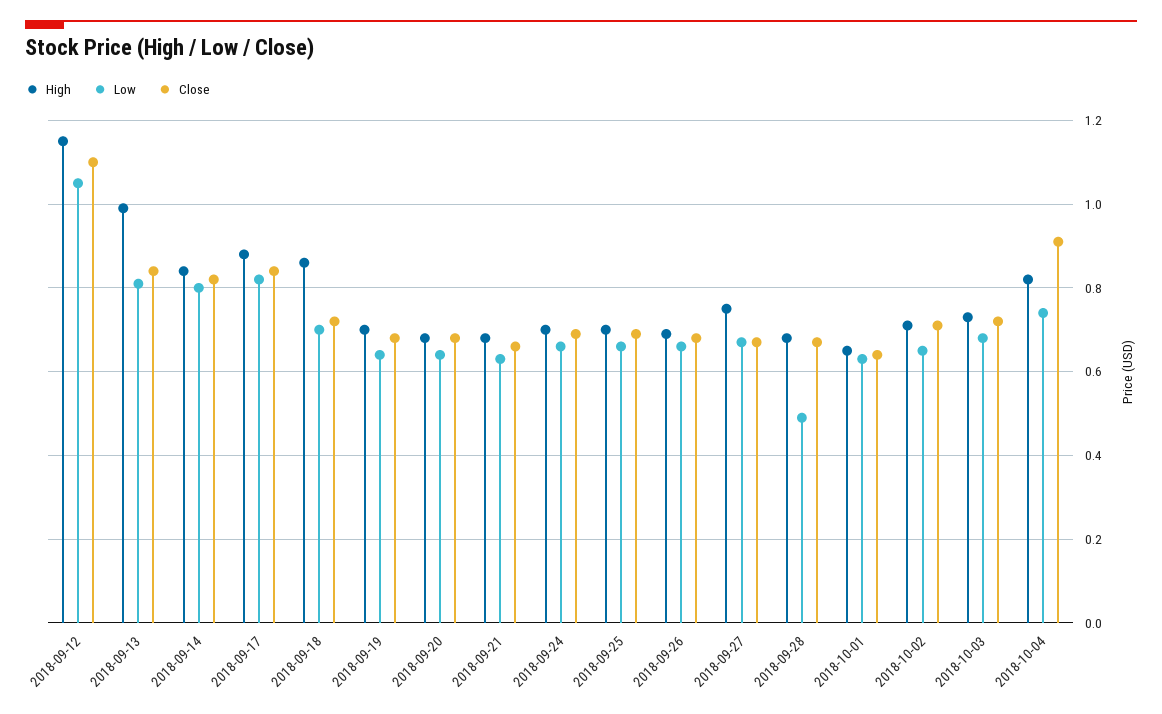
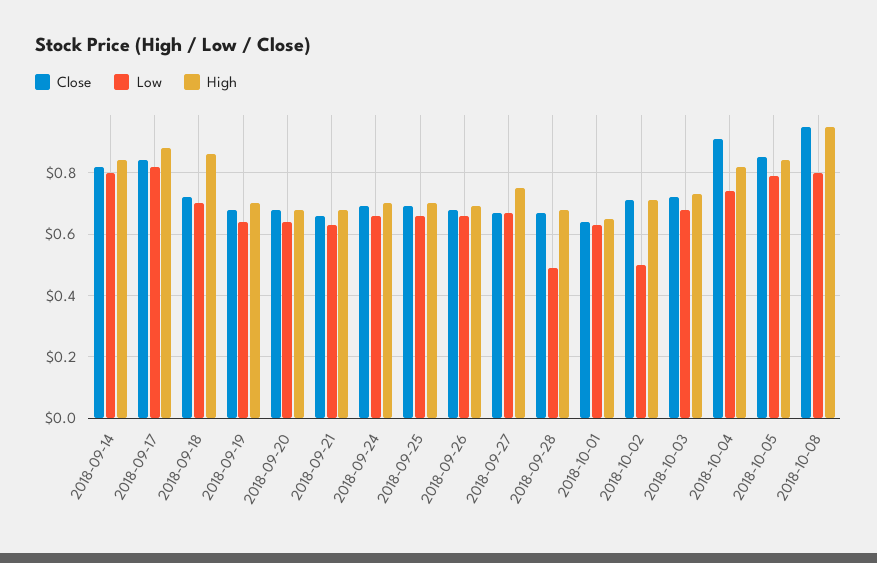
High, 2018-09-12: 1.15 -> none
Low, 2018-09-12: 1.05 -> none
Close, 2018-09-12: 1.1 -> none
High, 2018-09-13: 1 -> none
Low, 2018-09-13: 0.8 -> none
Close, 2018-09-13: 0.85 -> none
Low, 2018-10-02: 0.65 -> 0.5
Close, 2018-10-05: none -> 0.85
Low, 2018-10-05: none -> 0.8
High, 2018-10-05: none -> 0.85
Close, 2018-10-08: none -> 0.95
Low, 2018-10-08: none -> 0.8
High, 2018-10-08: none -> 0.95

